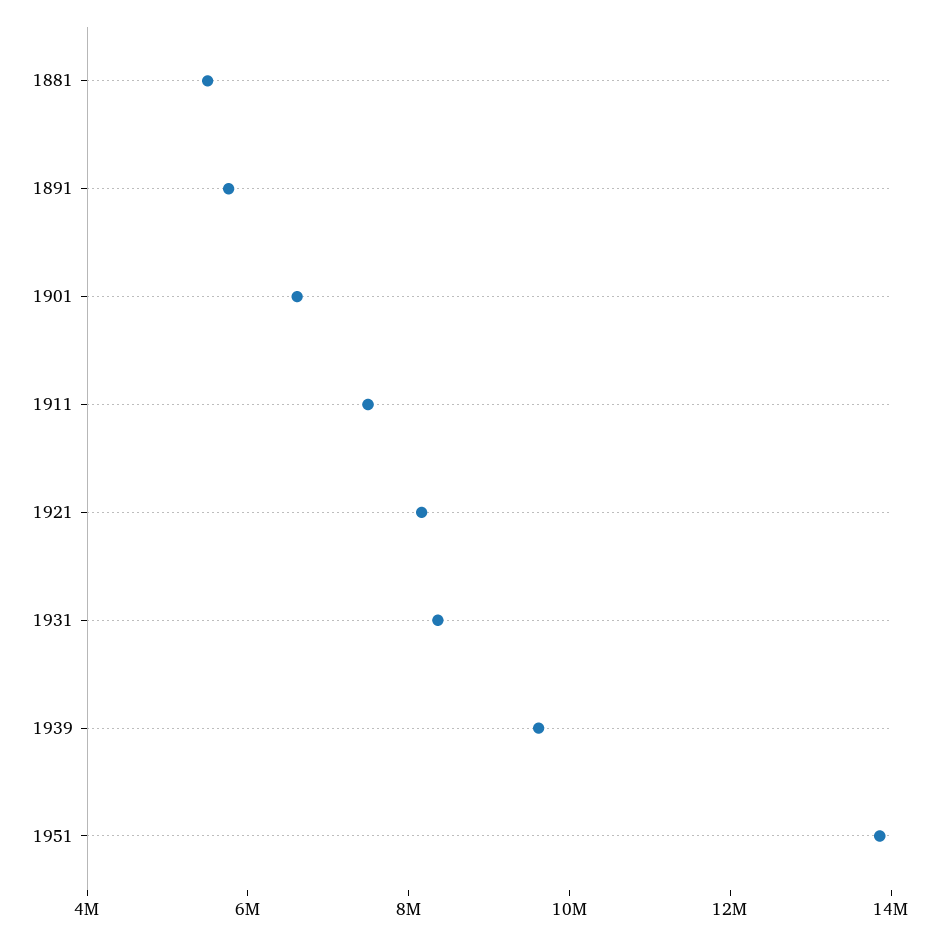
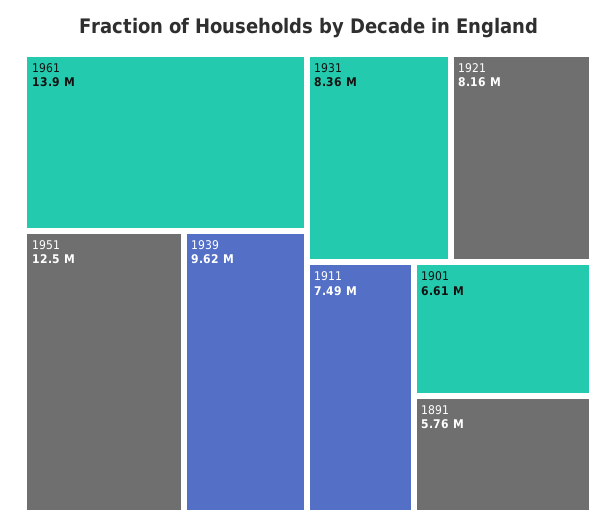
1881: 5500000 -> none
1951: 14000000 -> 12500000
1961: none -> 13900000

